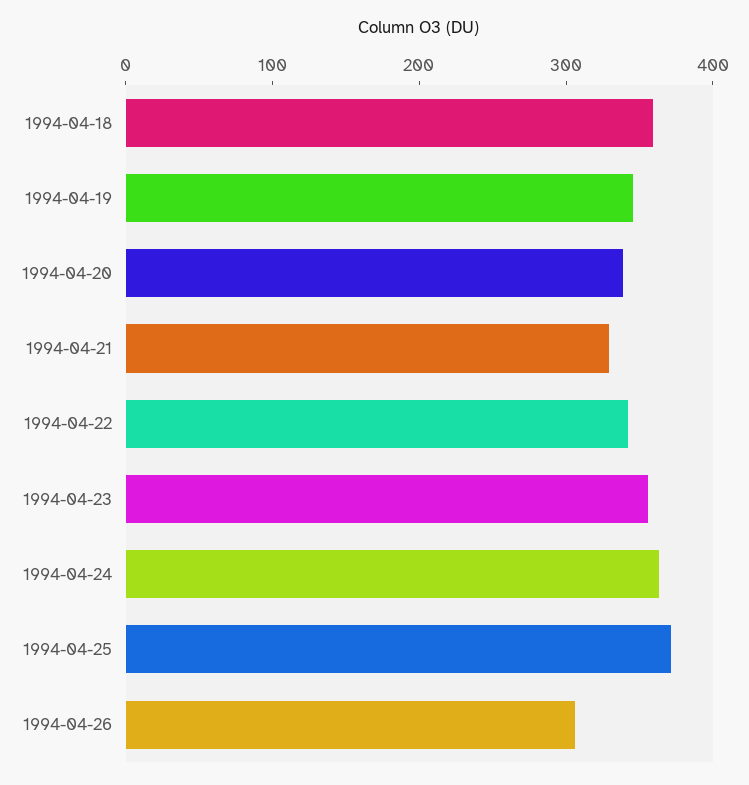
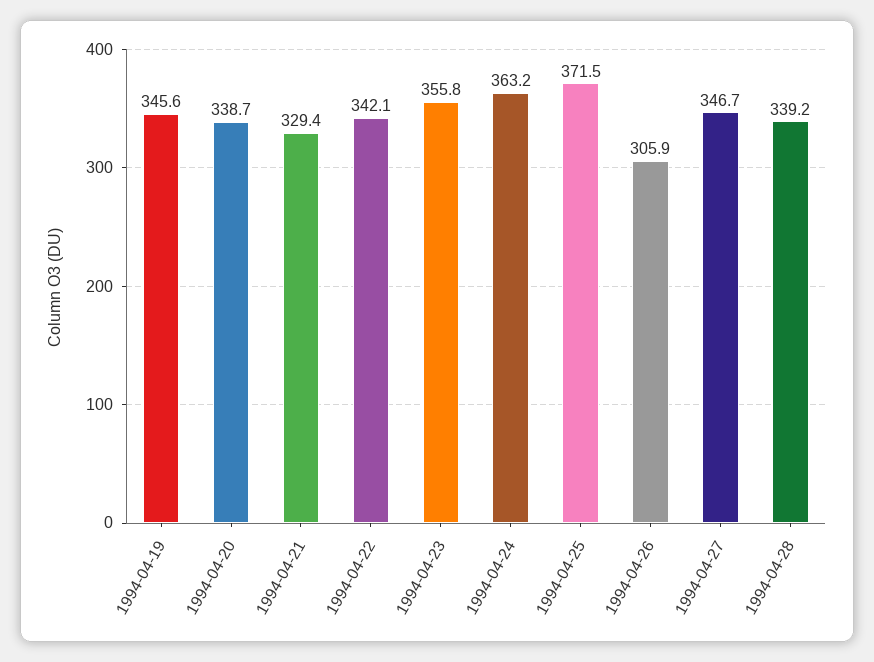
1994-04-18: 360 -> none
1994-04-27: none -> 346.7
1994-04-28: none -> 339.2

